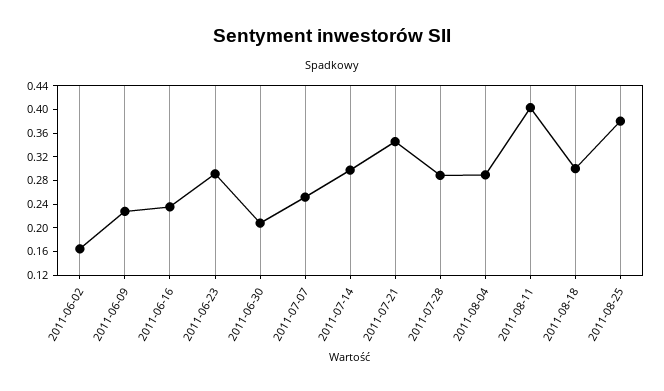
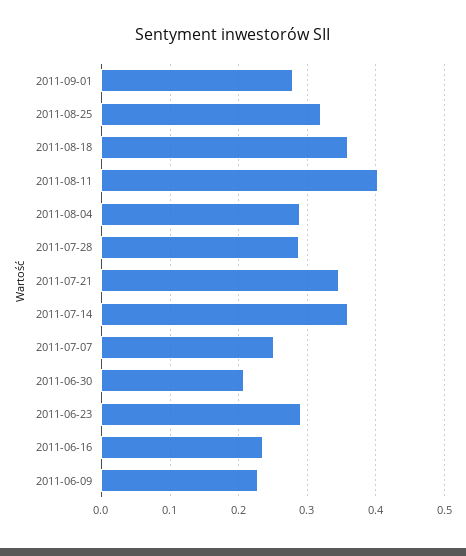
2011-06-02: 0.16 -> none
2011-07-14: 0.3 -> 0.36
2011-08-18: 0.3 -> 0.36
2011-08-25: 0.38 -> 0.32
2011-09-01: none -> 0.28

